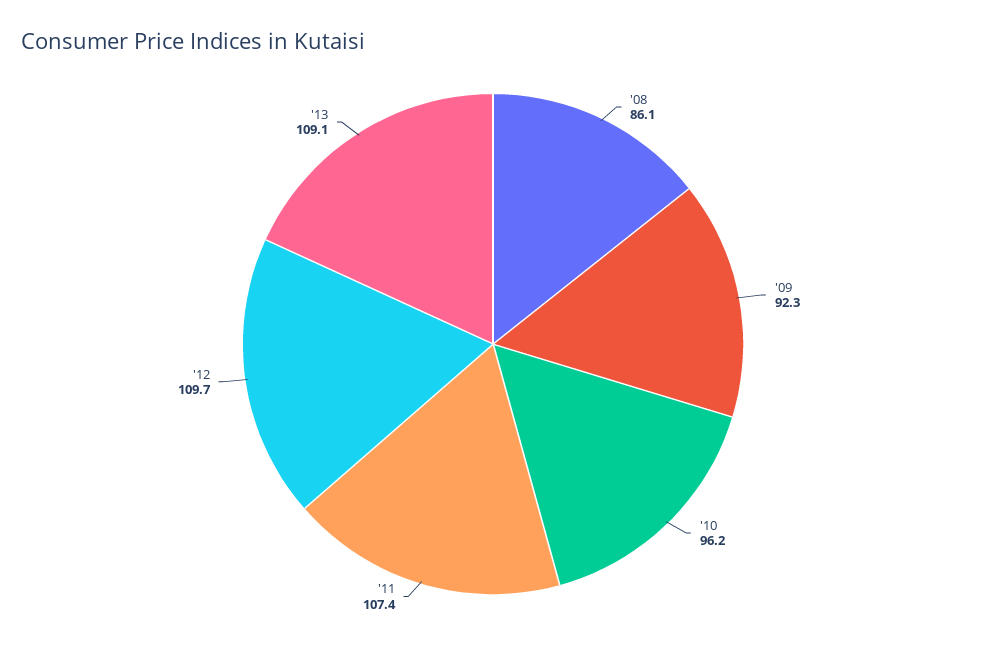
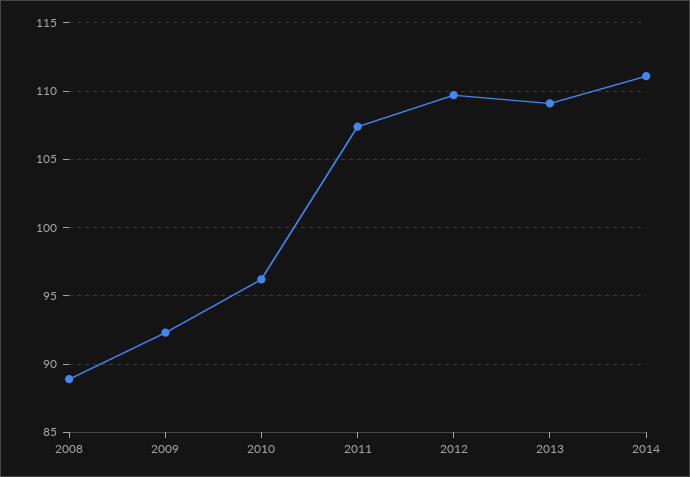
'08: 86.1 -> 89
2014: none -> 111

